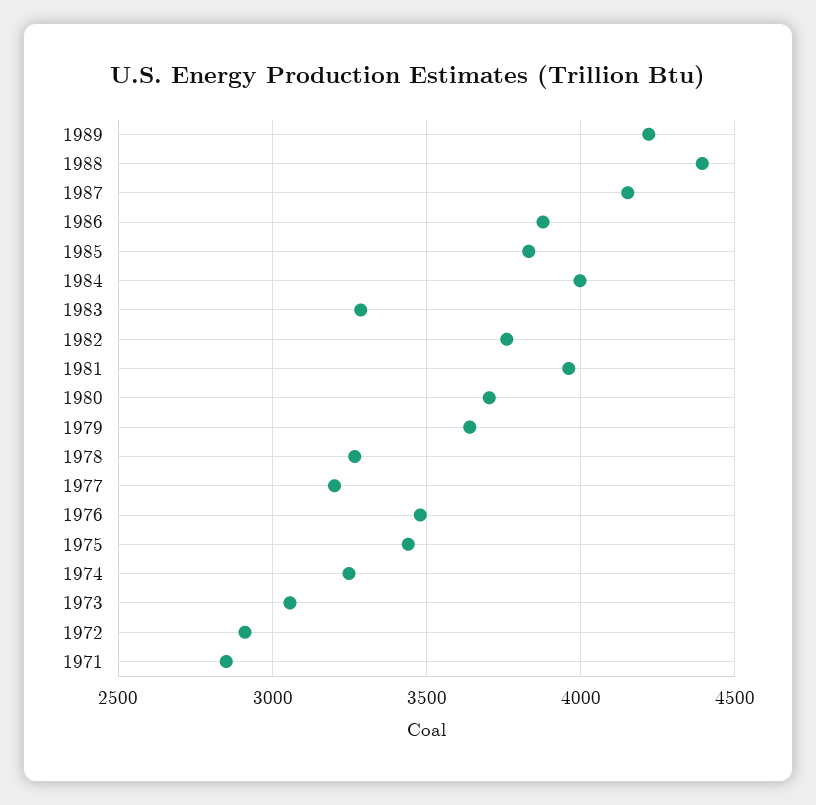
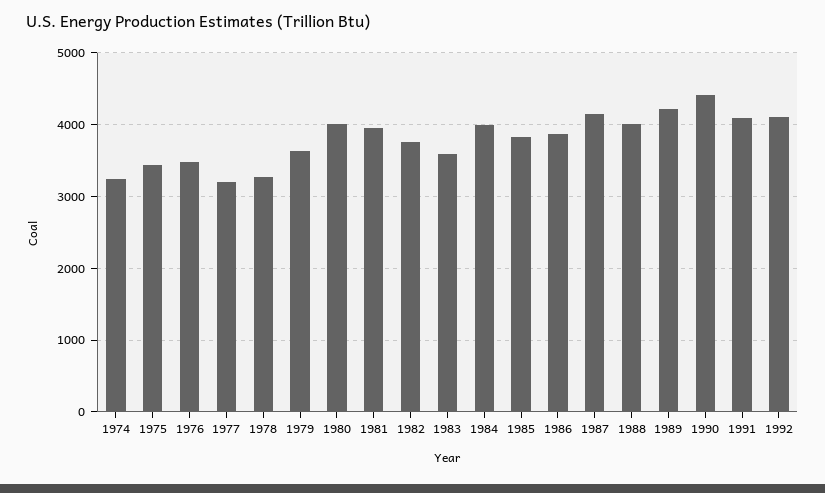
1988: 4400 -> 4000
1983: 3300 -> 3600
1980: 3700 -> 4000
1973: 3050 -> none
1972: 2900 -> none
1971: 2850 -> none
1990: none -> 4400
1991: none -> 4100
1992: none -> 4100

